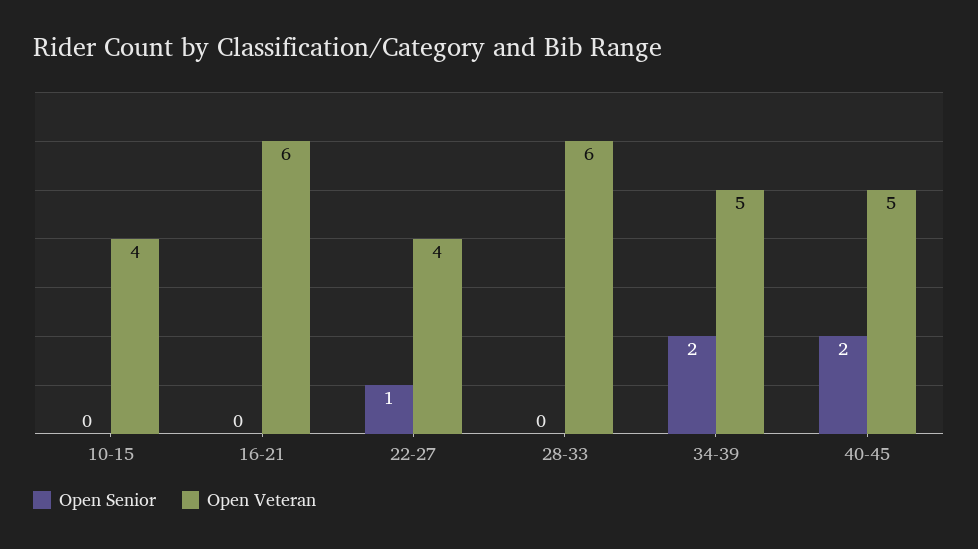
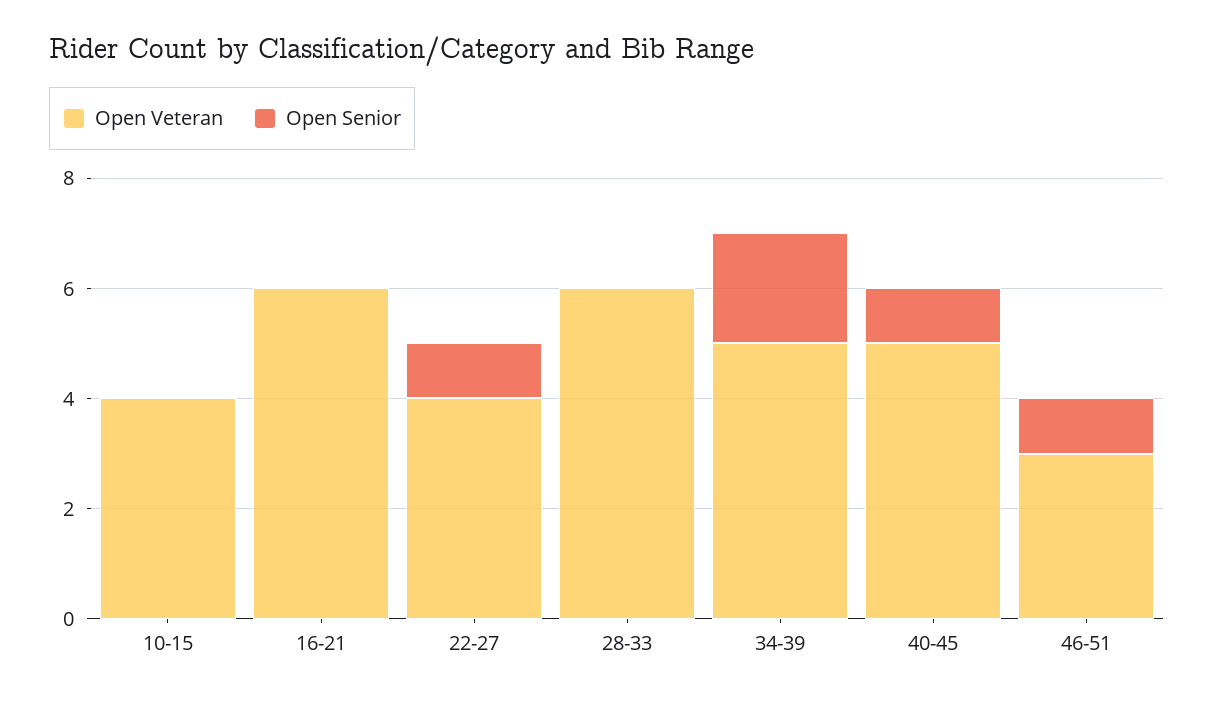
Open Senior, 40-45: 2 -> 1
Open Veteran, 46-51: none -> 3
Open Senior, 46-51: none -> 1

